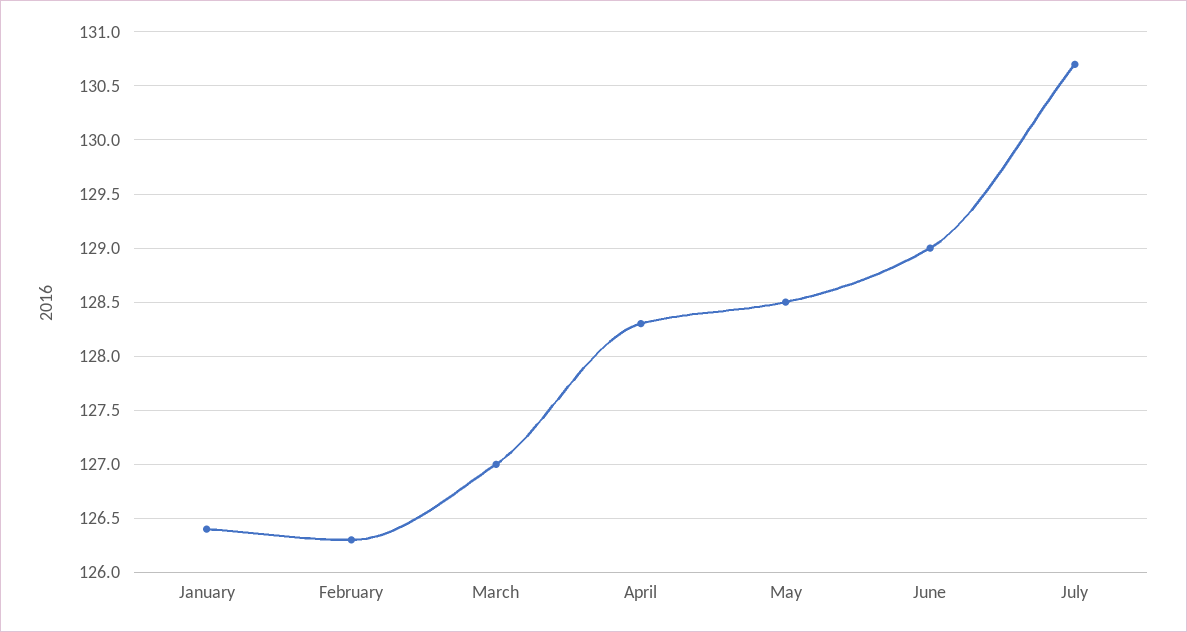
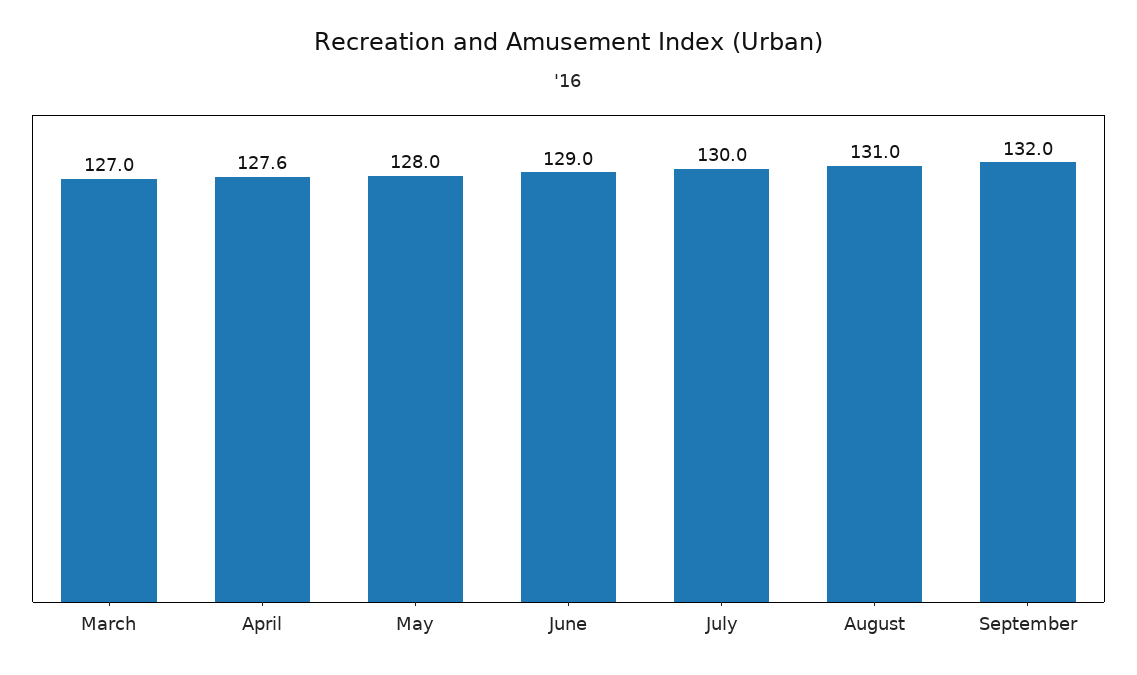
January: 126.4 -> none
February: 126.3 -> none
April: 128.3 -> 127.6
May: 128.5 -> 128
July: 130.7 -> 130
August: none -> 131
September: none -> 132

